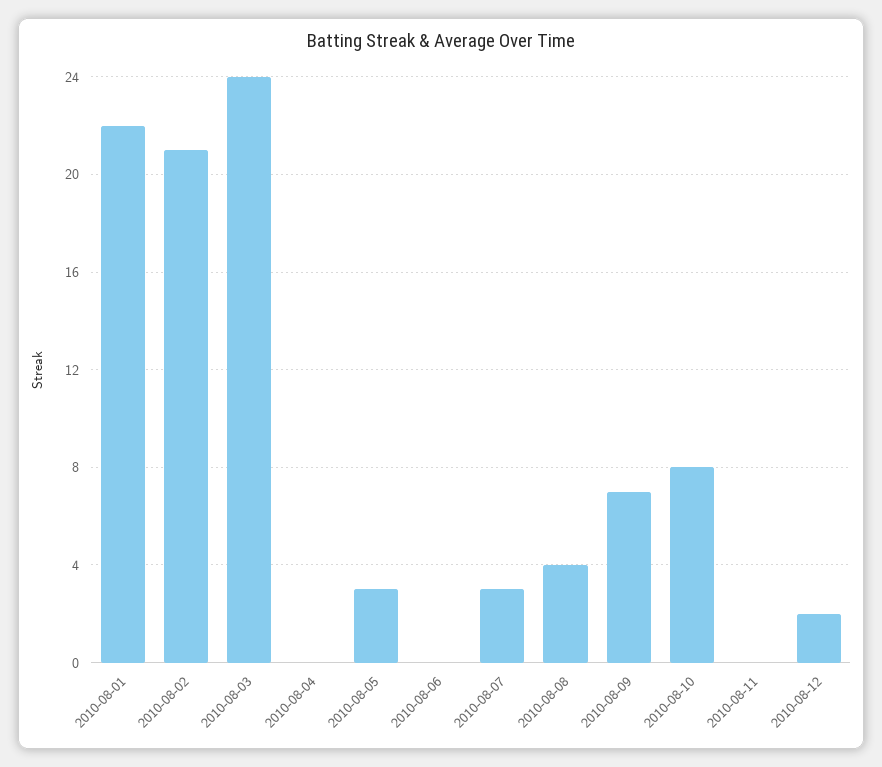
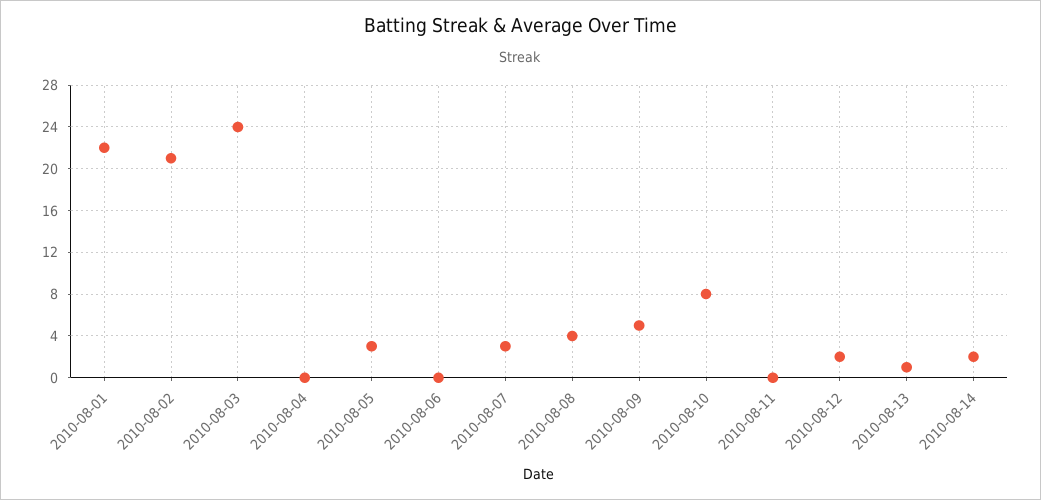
2010-08-09: 7 -> 5
2010-08-13: none -> 1
2010-08-14: none -> 2

